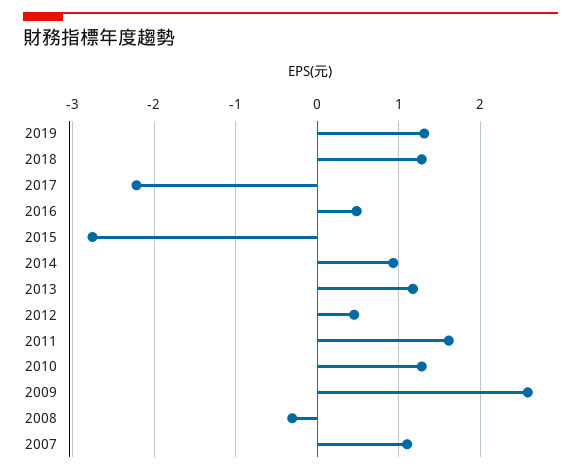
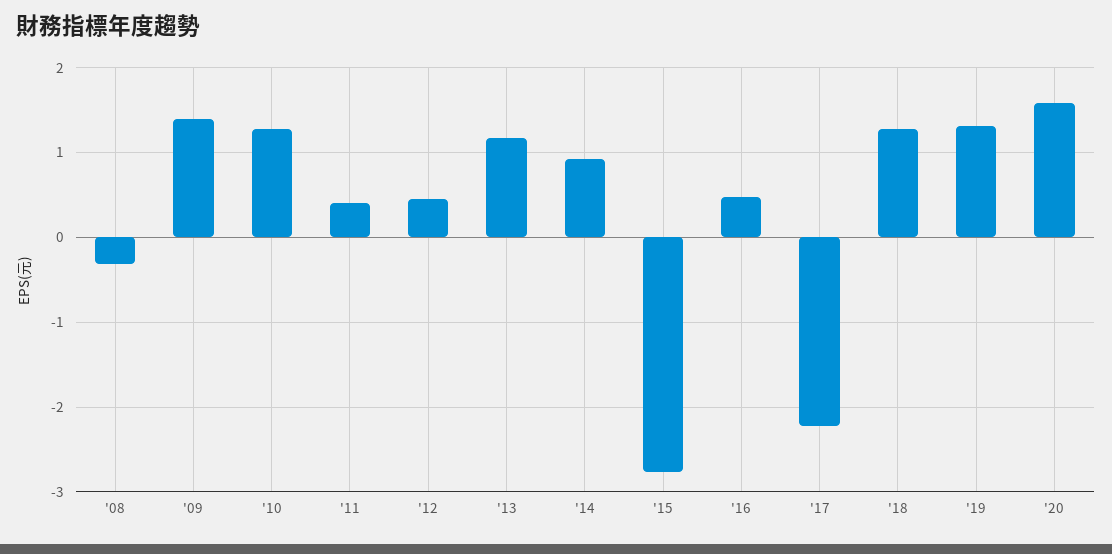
2011: 1.6 -> 0.4
2009: 2.6 -> 1.4
2007: 1.1 -> none
'20: none -> 1.6

